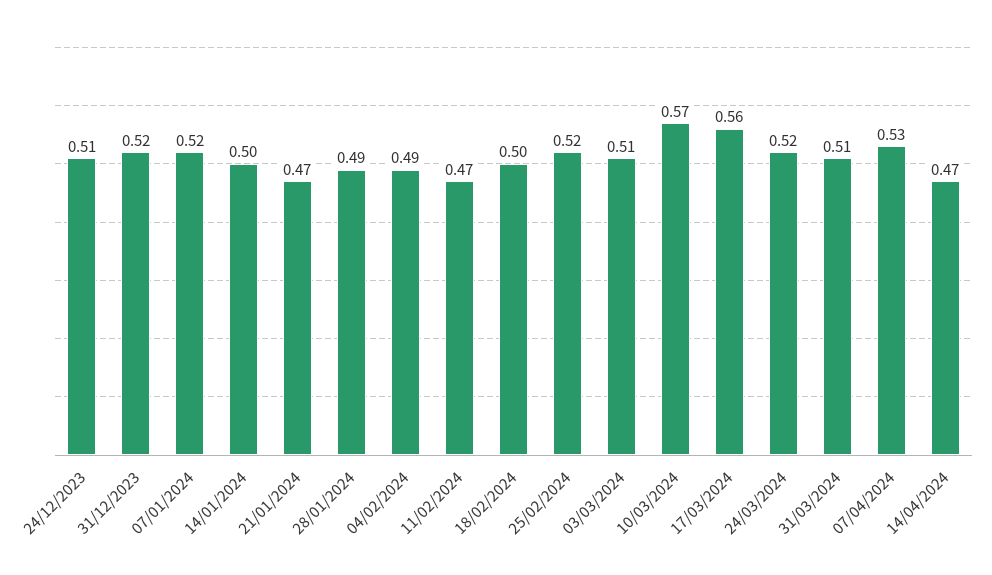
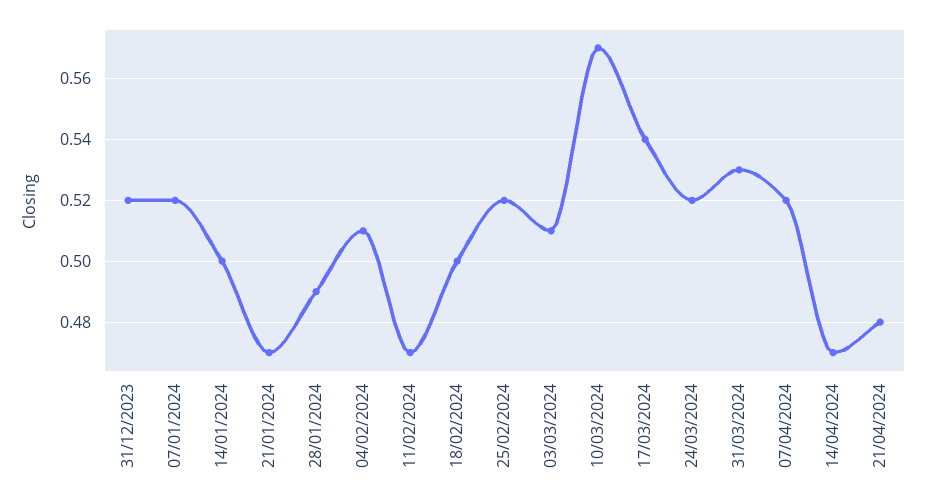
24/12/2023: 0.51 -> none
04/02/2024: 0.49 -> 0.51
17/03/2024: 0.56 -> 0.54
31/03/2024: 0.51 -> 0.53
07/04/2024: 0.53 -> 0.52
21/04/2024: none -> 0.48

